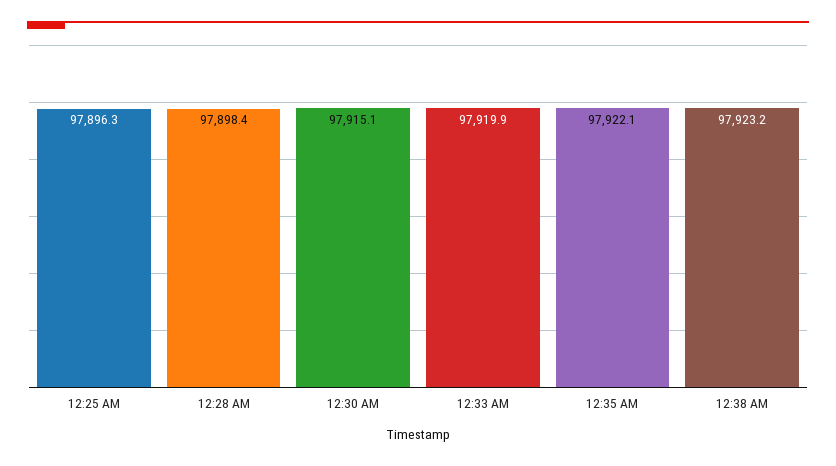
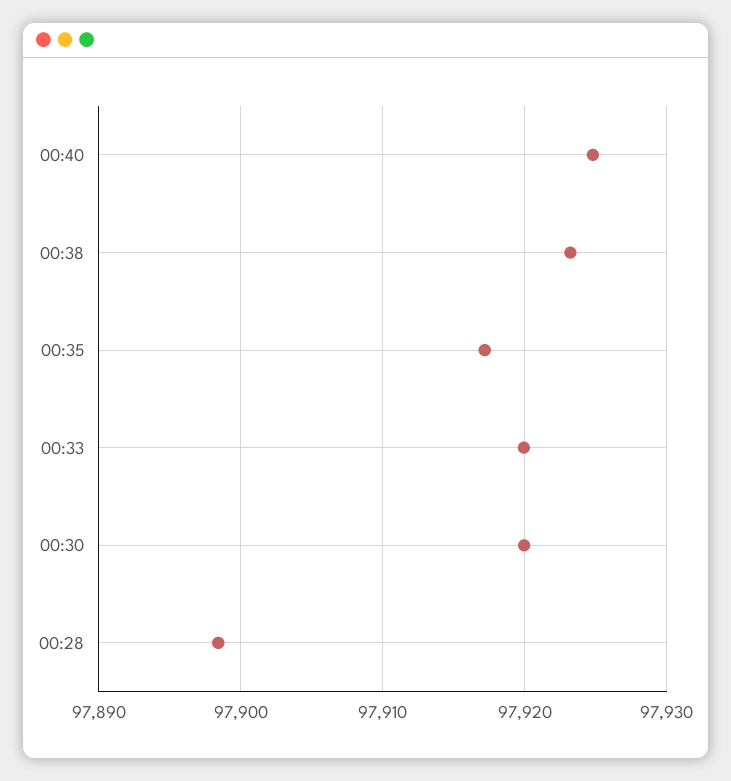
12:25 AM: 97896.3 -> none
12:30 AM: 97915.1 -> 97920
12:35 AM: 97922.1 -> 97917
00:40: none -> 97925

